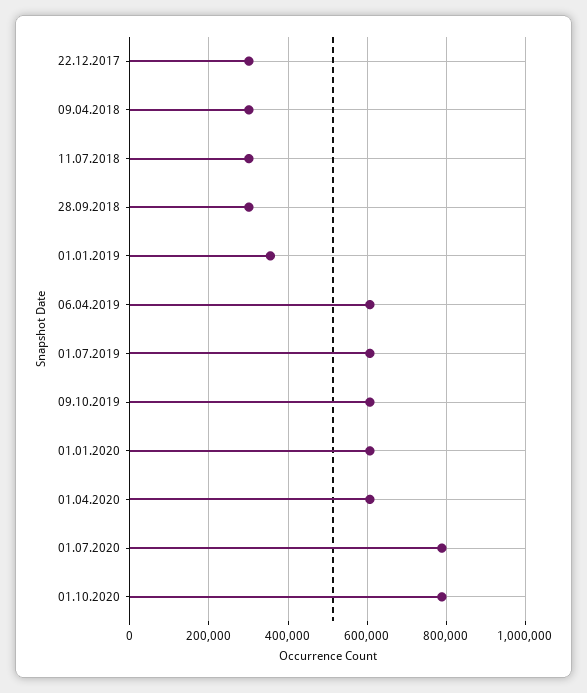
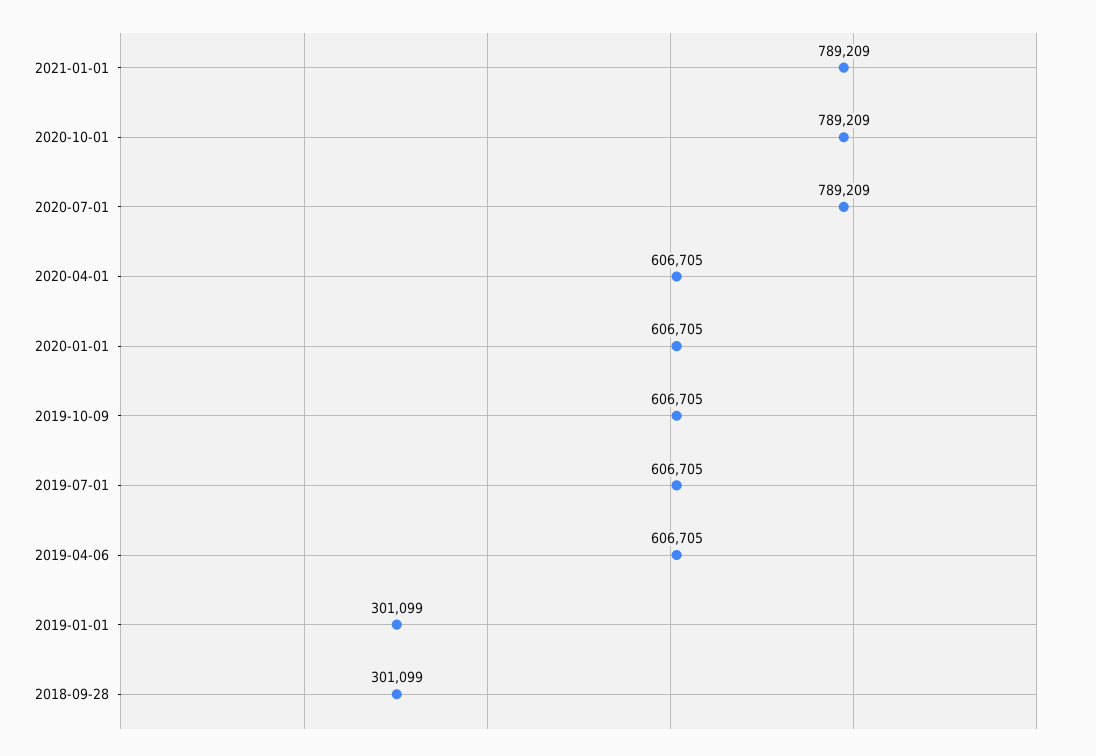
22.12.2017: 300000 -> none
09.04.2018: 300000 -> none
11.07.2018: 300000 -> none
01.01.2019: 360000 -> 301099
2021-01-01: none -> 789209

